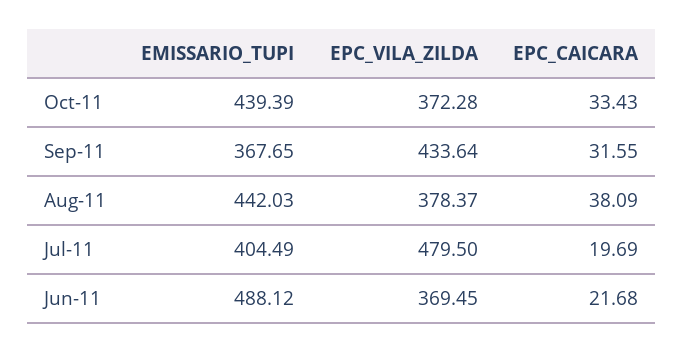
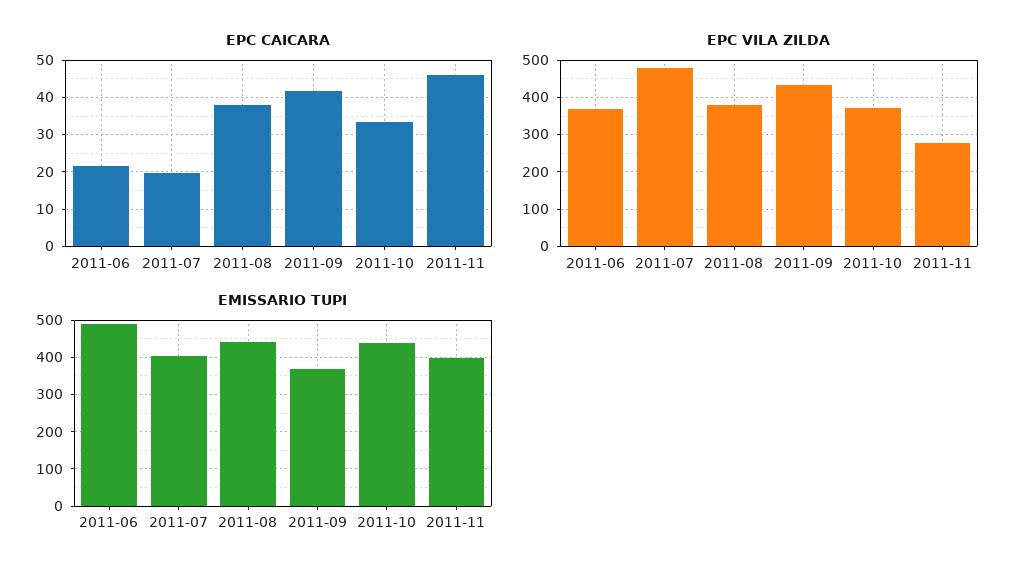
EPC_CAICARA, Sep-11: 31.55 -> 42
EPC_CAICARA, 2011-11: none -> 46
EPC_VILA_ZILDA, 2011-11: none -> 280
EMISSARIO_TUPI, 2011-11: none -> 400

